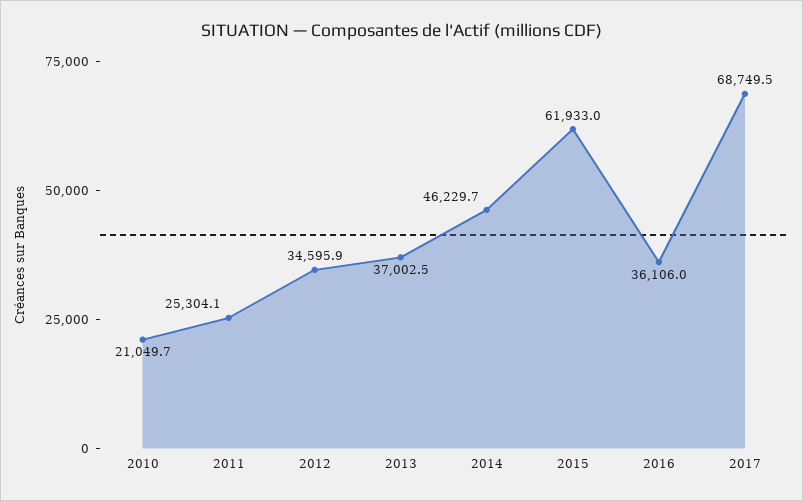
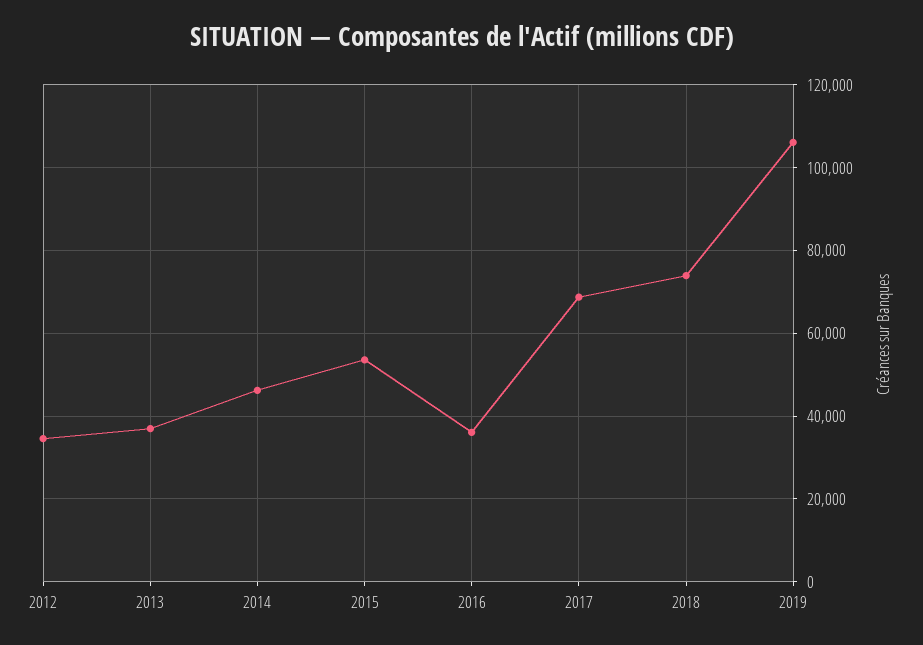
2010: 21049.7 -> none
2011: 25304.1 -> none
2015: 61933 -> 54000
2018: none -> 74000
2019: none -> 106000

